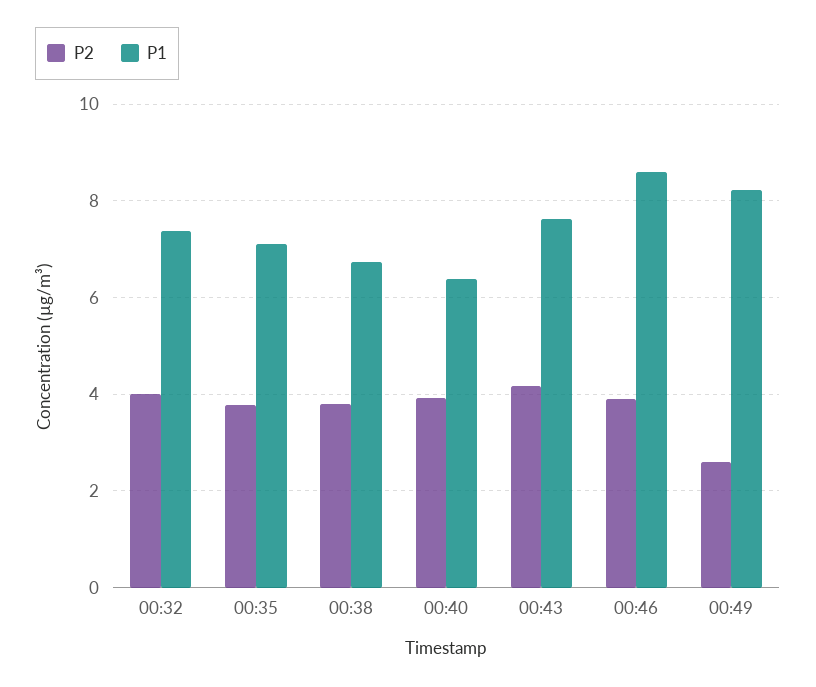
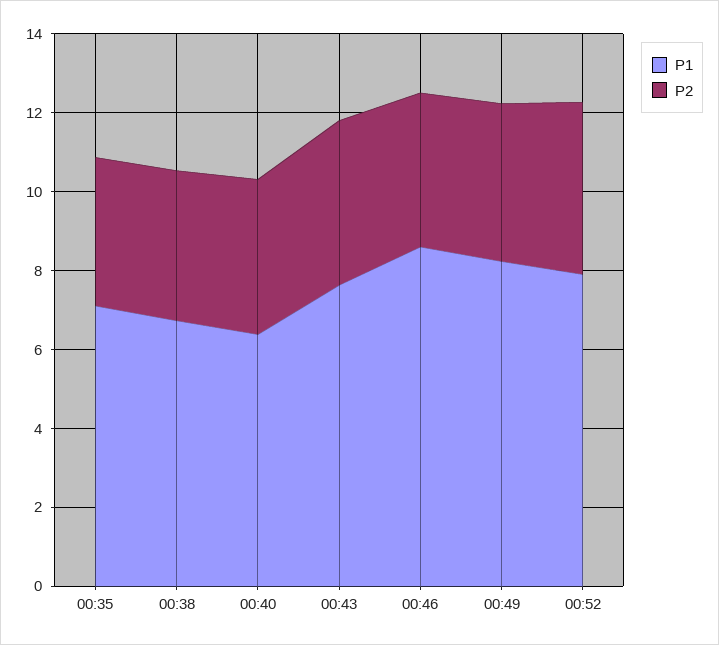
P2, 00:32: 4 -> none
P1, 00:32: 7.4 -> none
P2, 00:49: 2.6 -> 4
P1, 00:52: none -> 8
P2, 00:52: none -> 4.5

